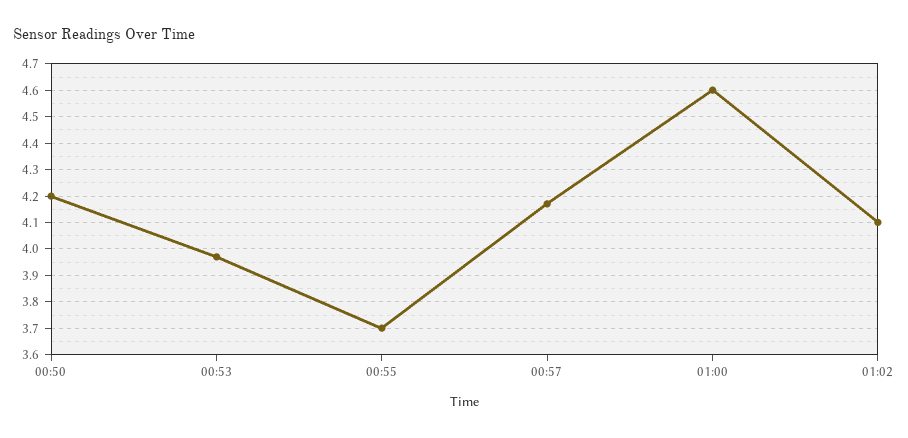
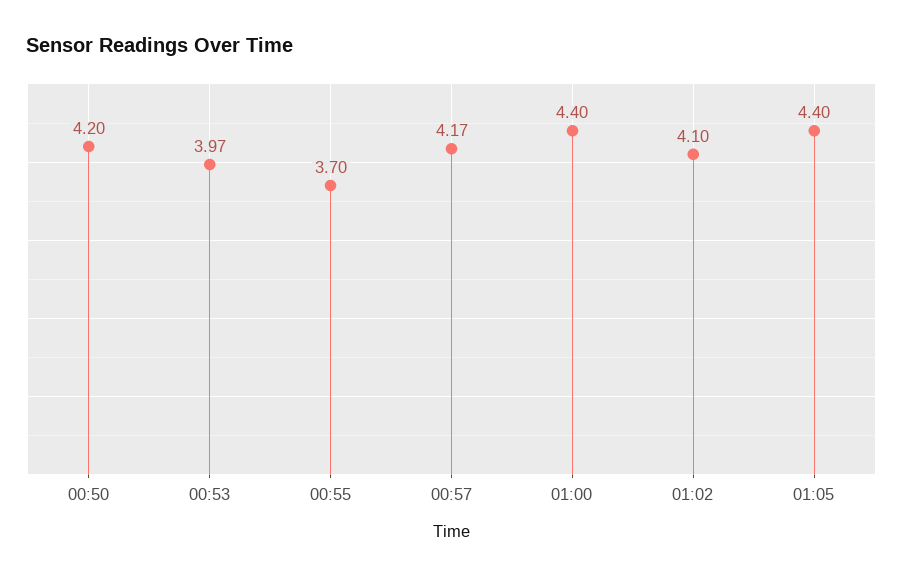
01:00: 4.6 -> 4.4
01:05: none -> 4.4

